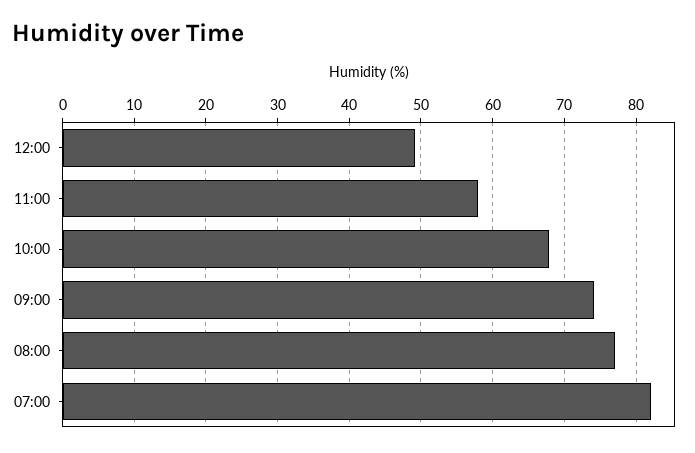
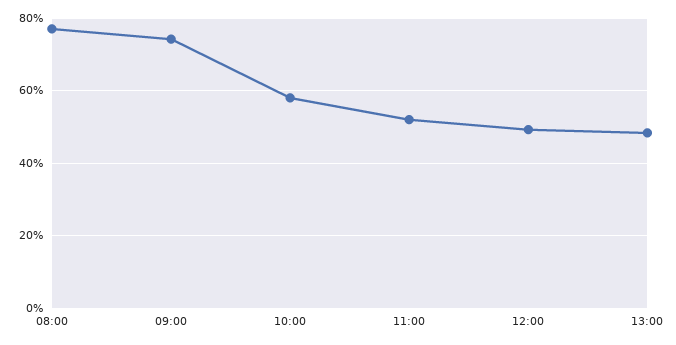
11:00: 58 -> 52
10:00: 68 -> 58
07:00: 82 -> none
13:00: none -> 48

